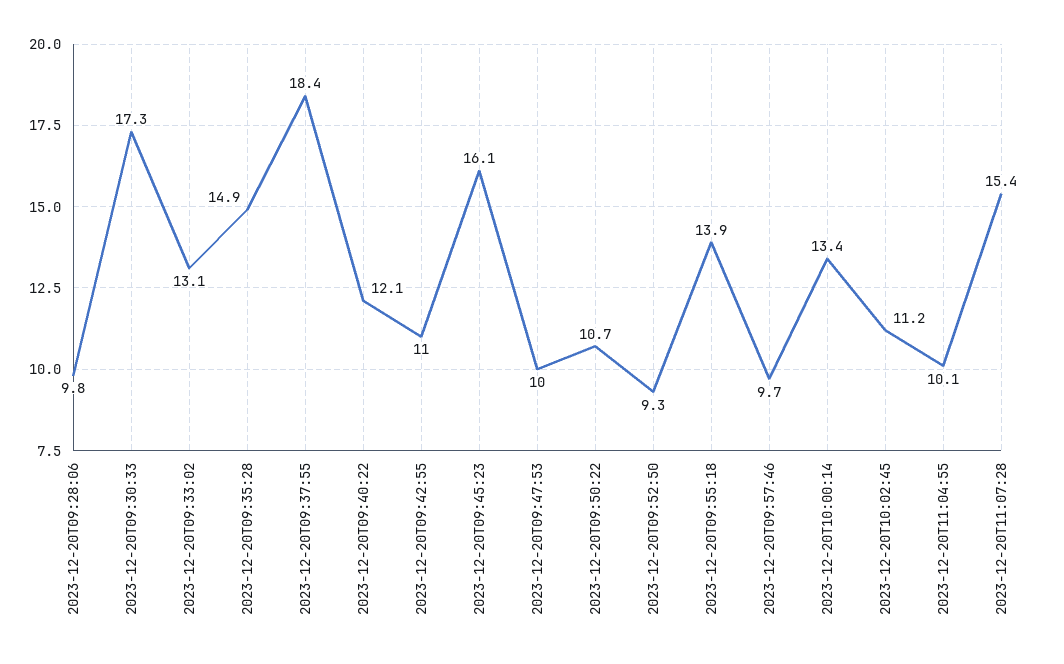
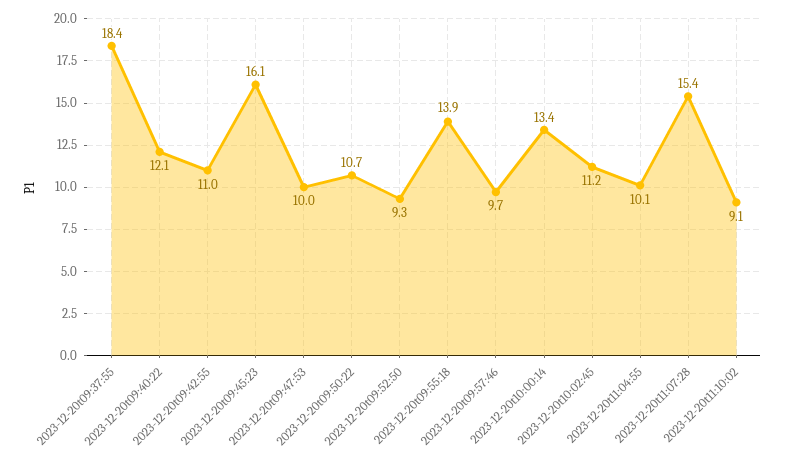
2023-12-20T09:28:06: 9.8 -> none
2023-12-20T09:30:33: 17.3 -> none
2023-12-20T09:33:02: 13.1 -> none
2023-12-20T09:35:28: 14.9 -> none
2023-12-20t11:10:02: none -> 9.1

